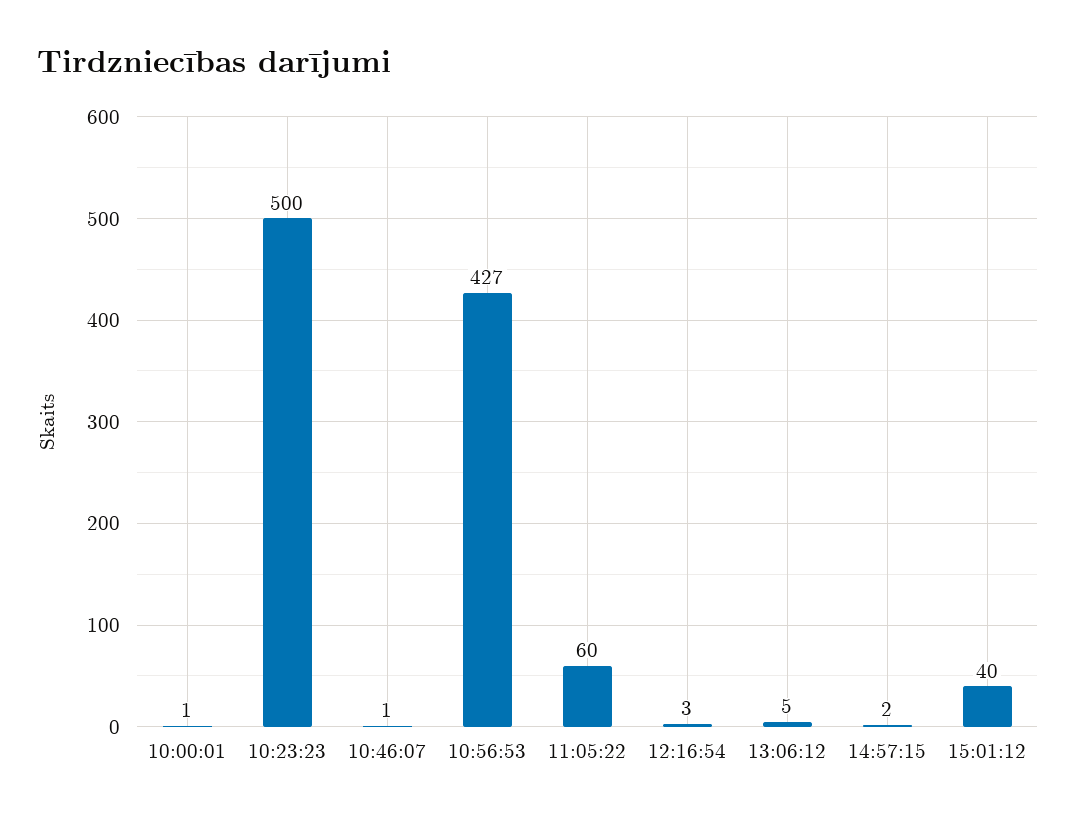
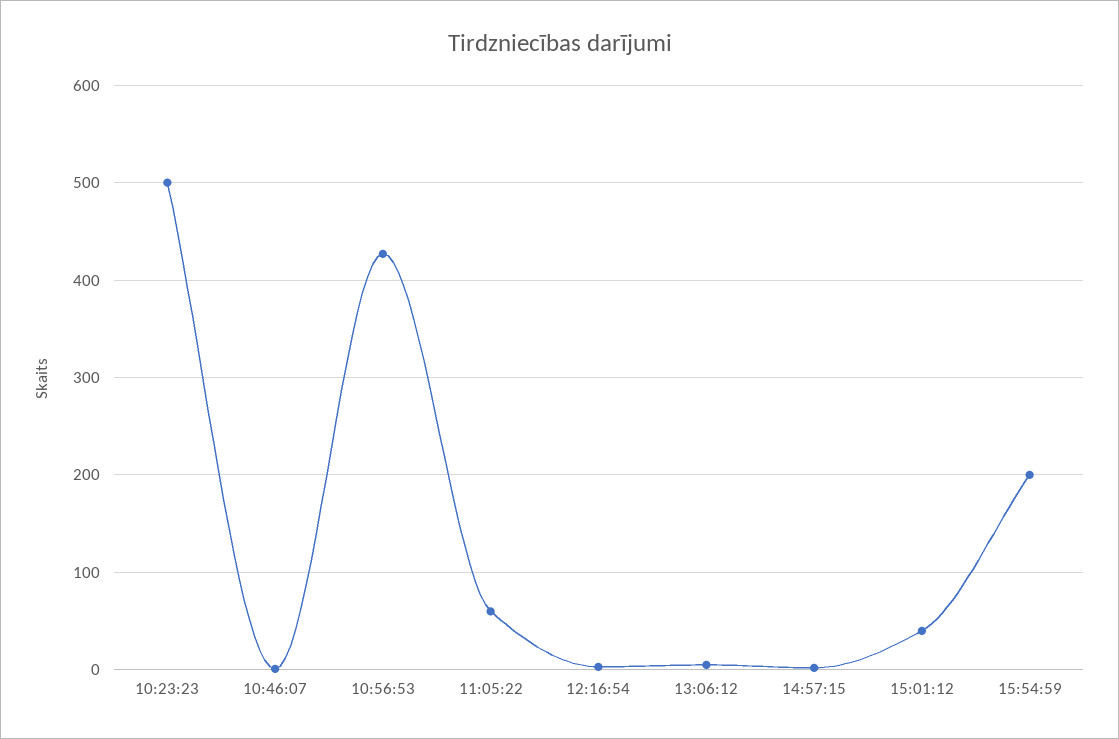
10:00:01: 1 -> none
15:54:59: none -> 200

